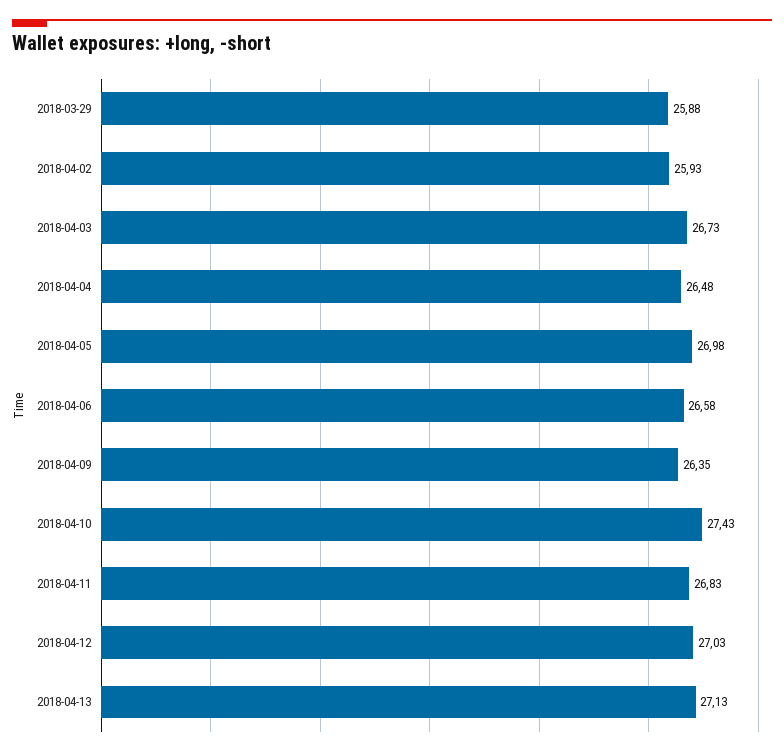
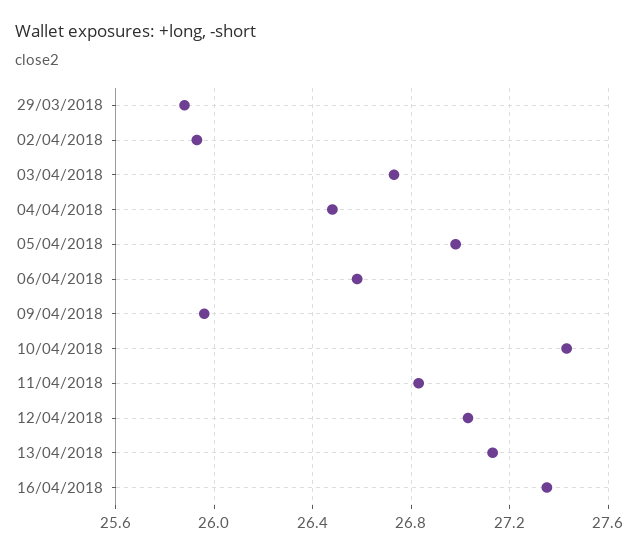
2018-04-09: 26.35 -> 25.95
16/04/2018: none -> 27.35

